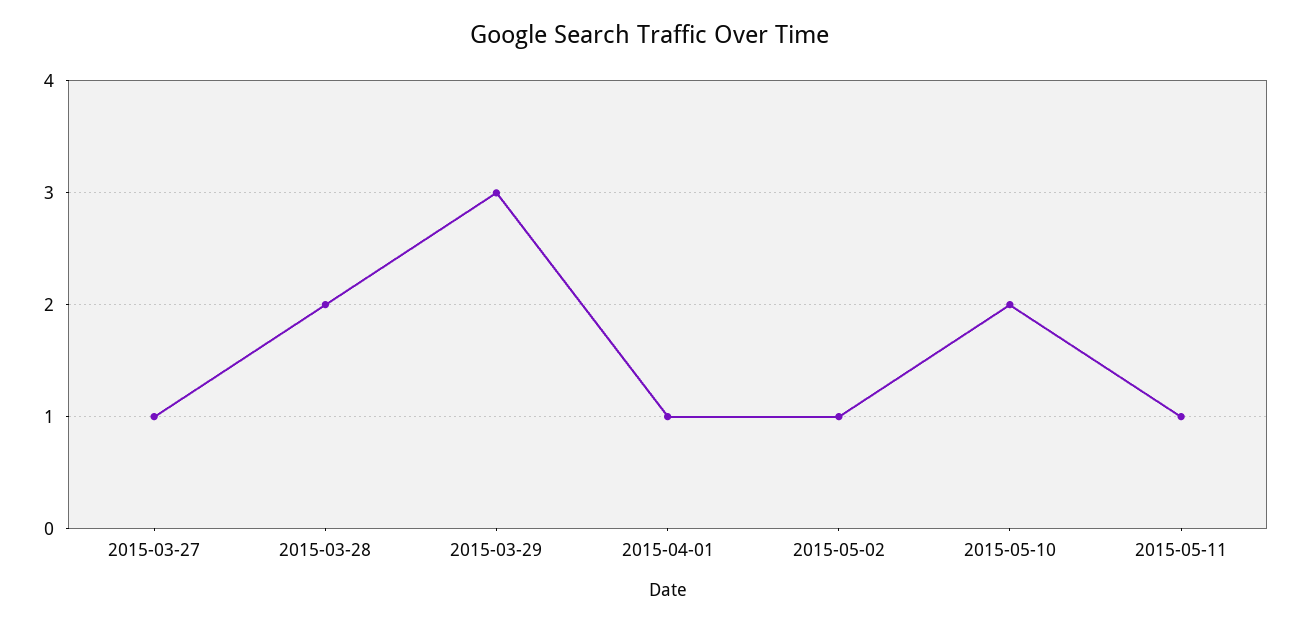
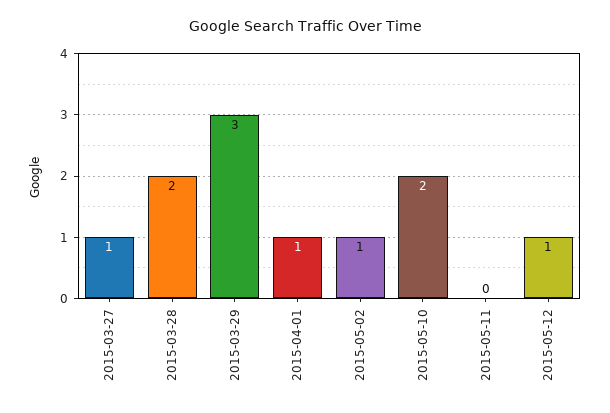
2015-05-11: 1 -> 0
2015-05-12: none -> 1

